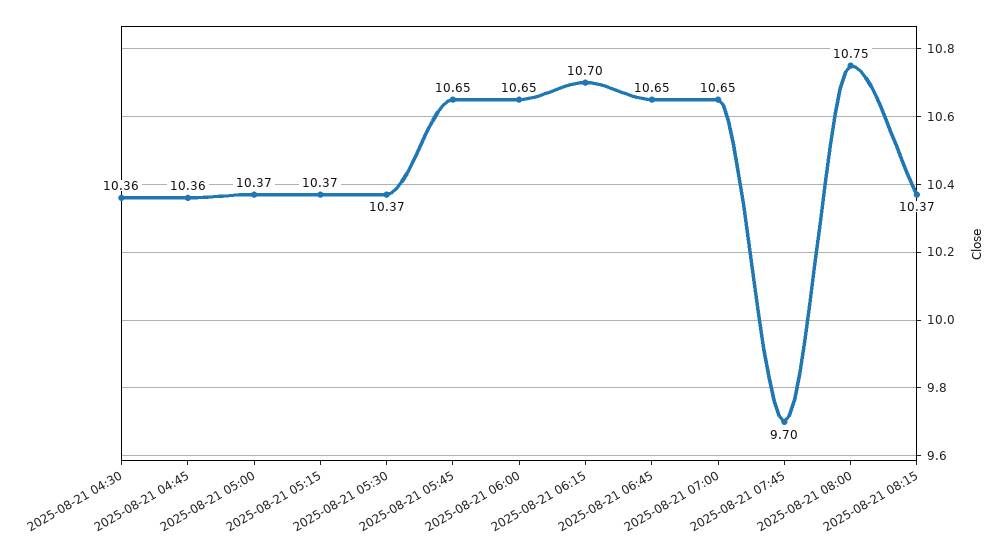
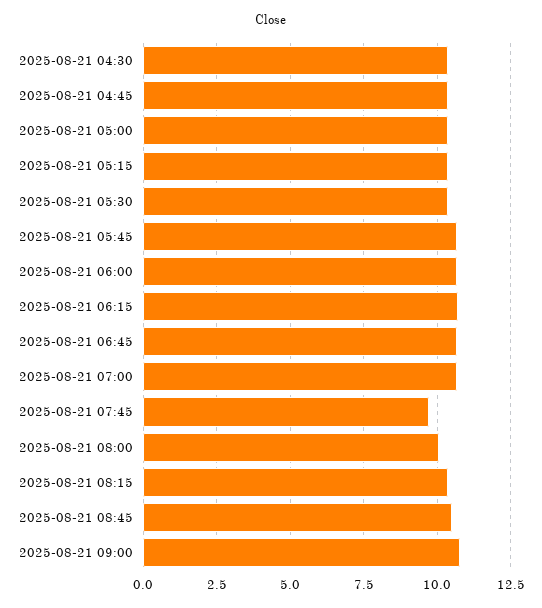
2025-08-21 08:00: 10.75 -> 10
2025-08-21 08:45: none -> 10.5
2025-08-21 09:00: none -> 10.75

